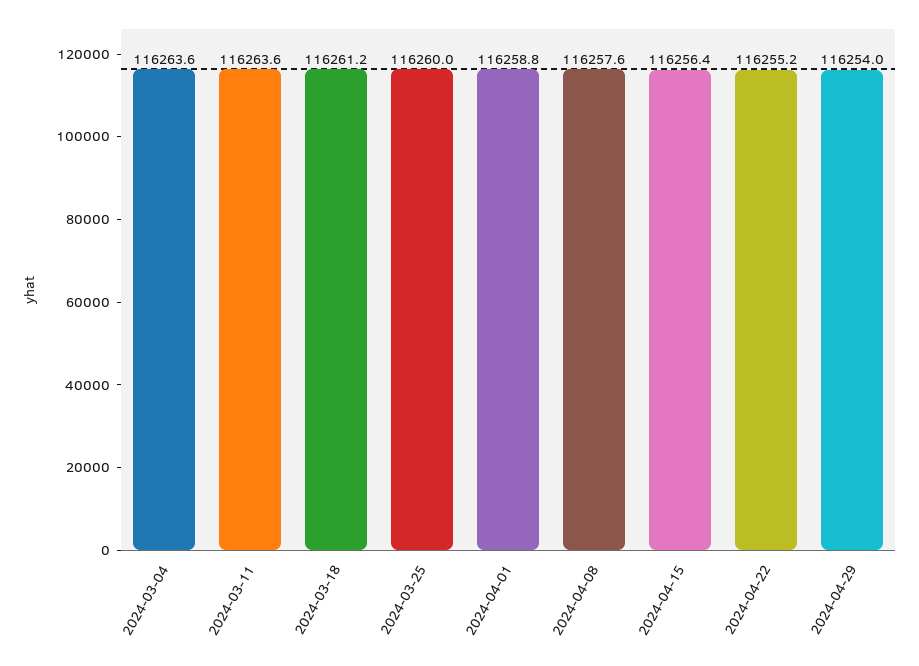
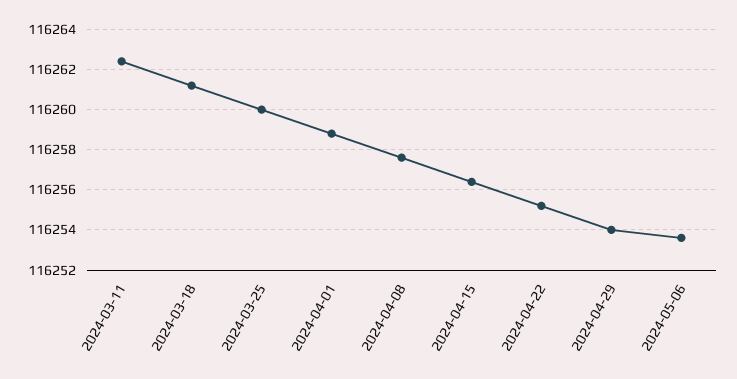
2024-03-04: 116263.6 -> none
2024-03-11: 116263.6 -> 116262.5
2024-05-06: none -> 116253.5

